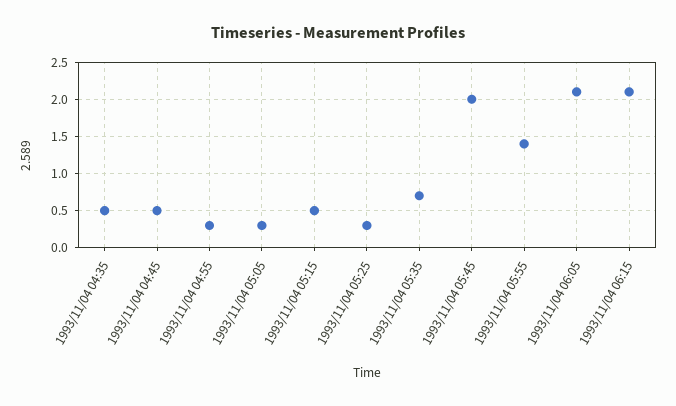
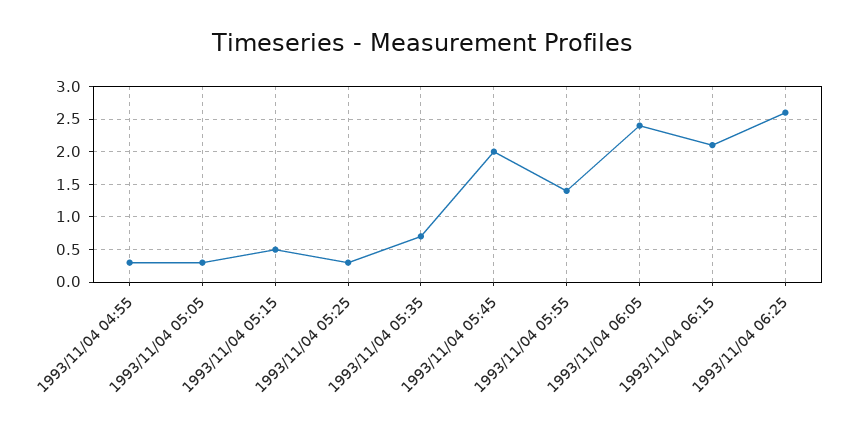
1993/11/04 04:35: 0.5 -> none
1993/11/04 04:45: 0.5 -> none
1993/11/04 06:05: 2.1 -> 2.4
1993/11/04 06:25: none -> 2.6

